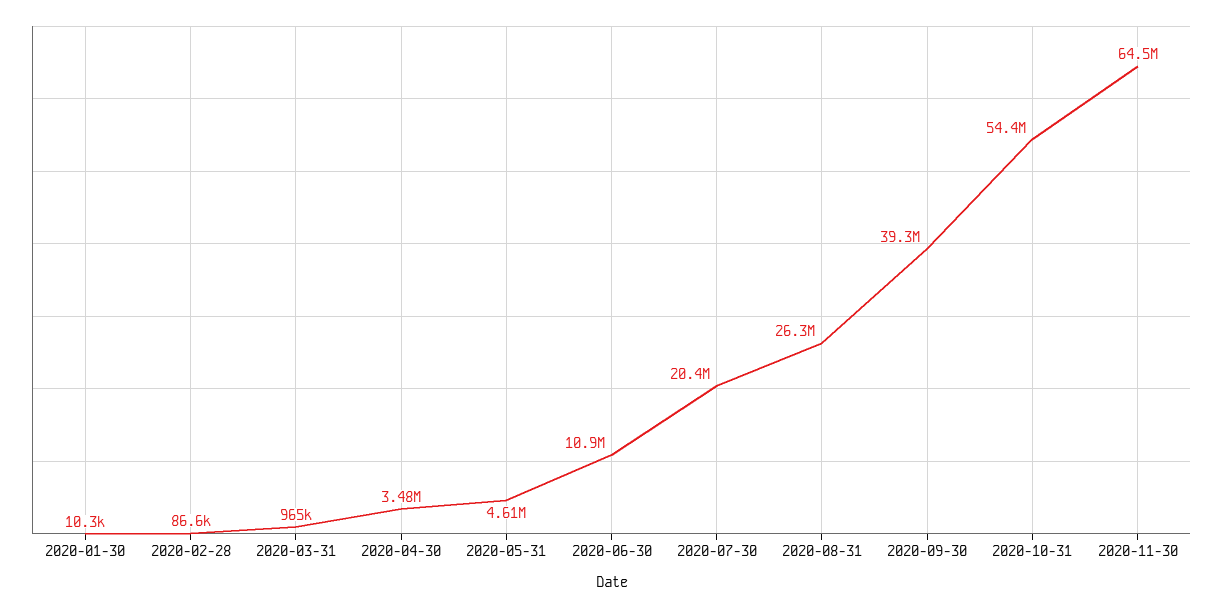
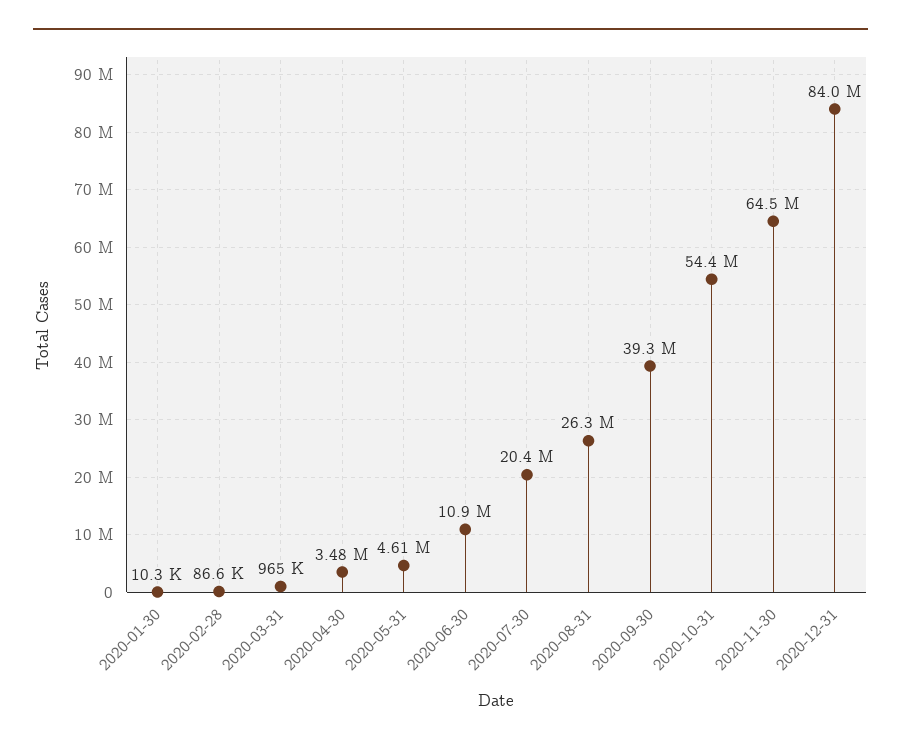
2020-12-31: none -> 84000000

